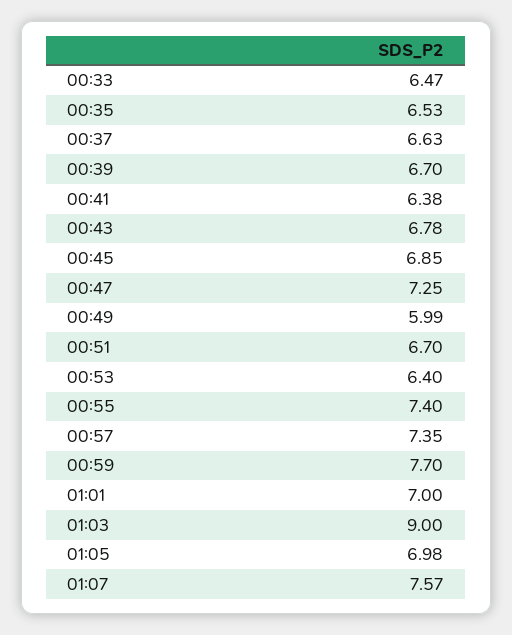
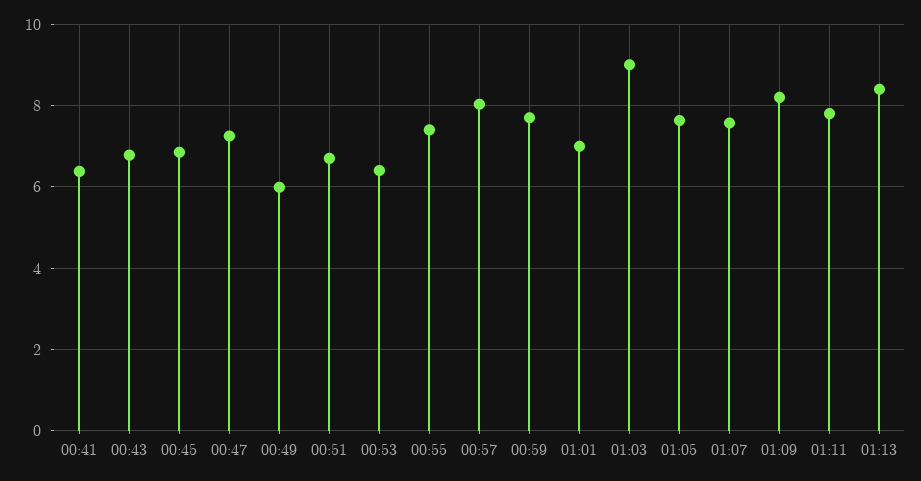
00:33: 6.47 -> none
00:35: 6.53 -> none
00:37: 6.63 -> none
00:39: 6.7 -> none
00:57: 7.35 -> 8
01:05: 6.98 -> 7.6
01:09: none -> 8.2
01:11: none -> 7.8
01:13: none -> 8.4

